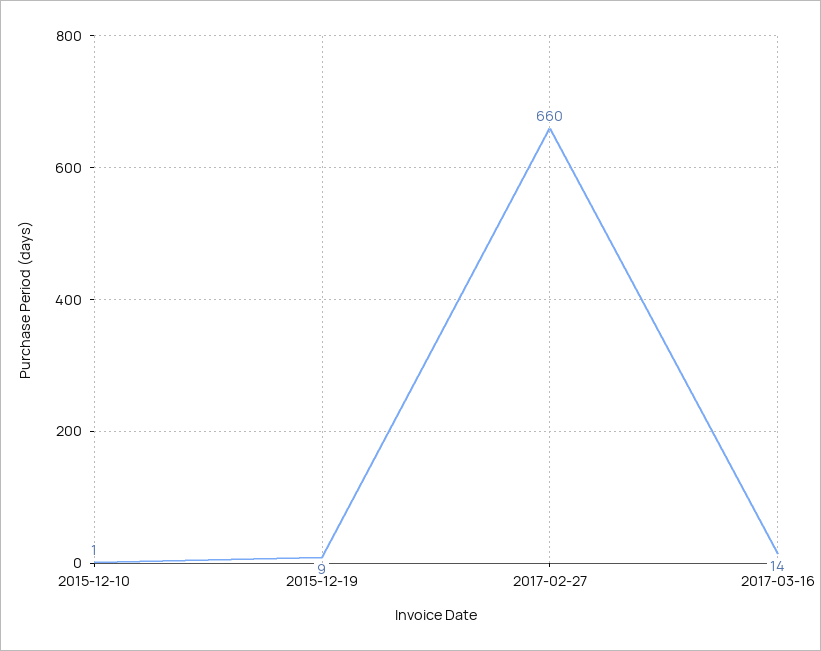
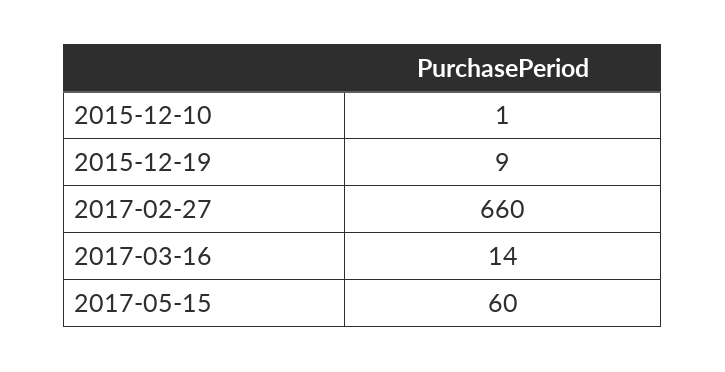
2017-05-15: none -> 60

